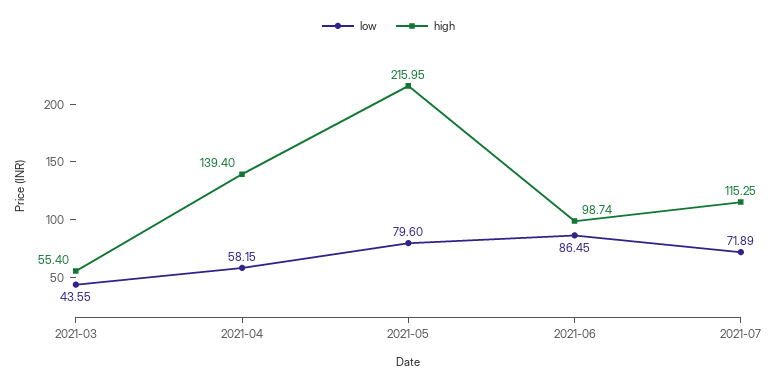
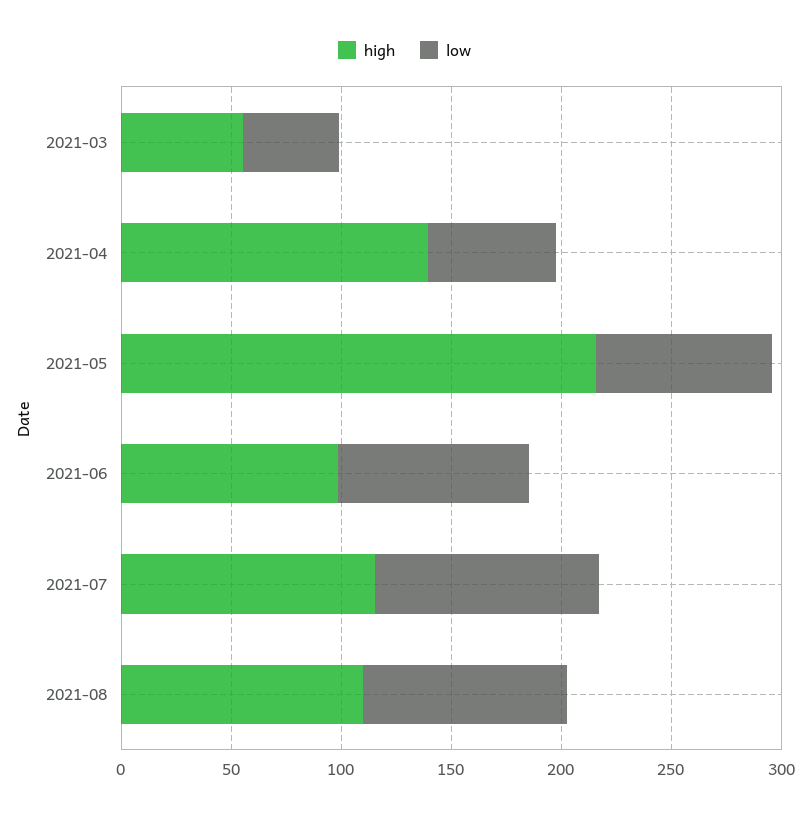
low, 2021-07: 71.89 -> 100
high, 2021-08: none -> 110
low, 2021-08: none -> 90

